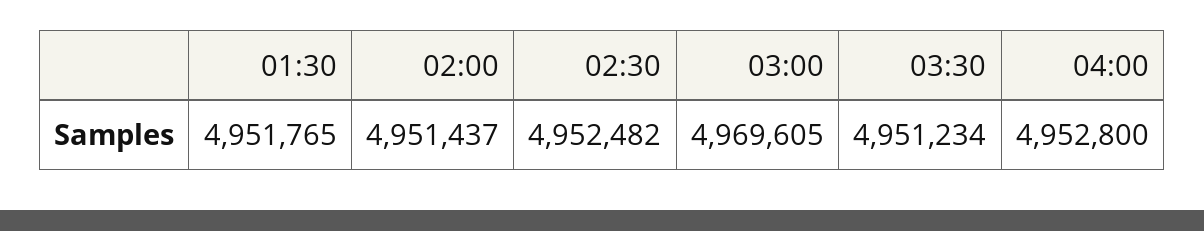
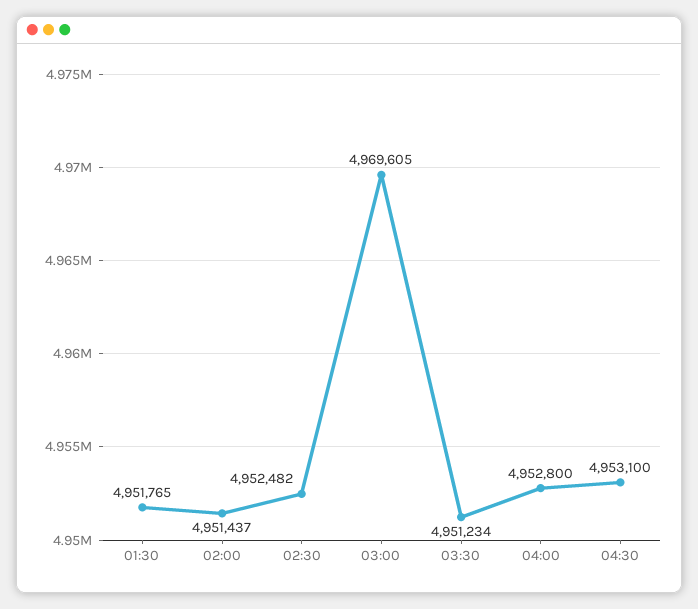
04:30: none -> 4953100

